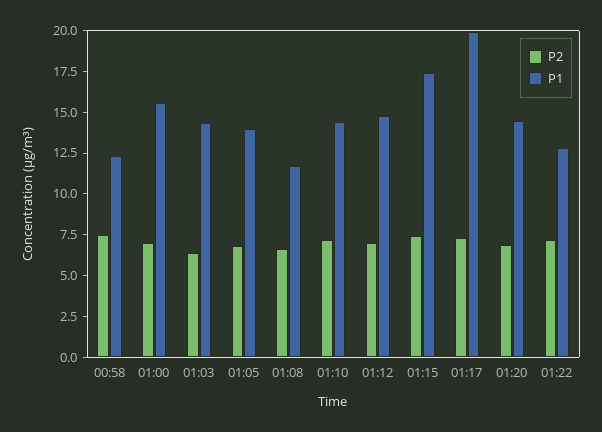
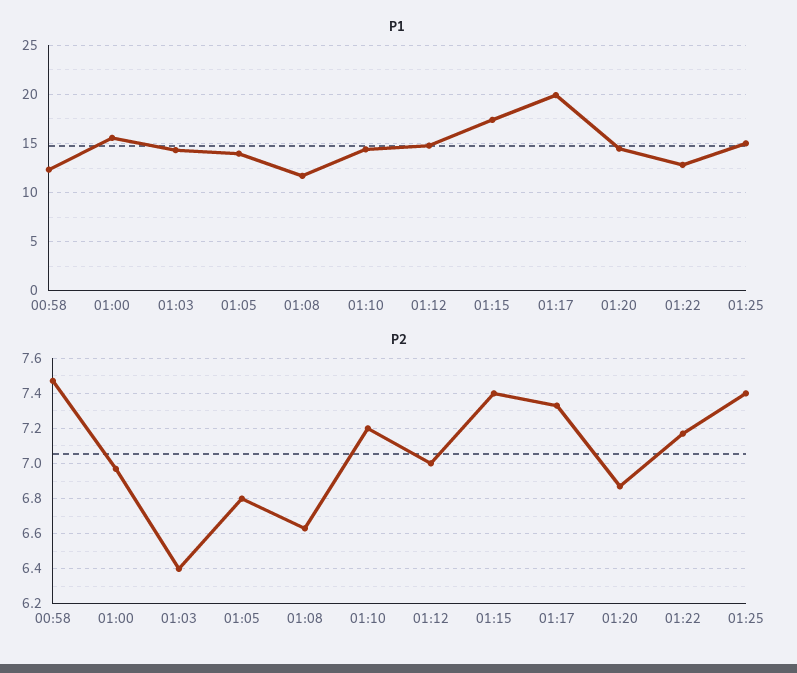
P1, 01:25: none -> 15
P2, 01:25: none -> 7.4

